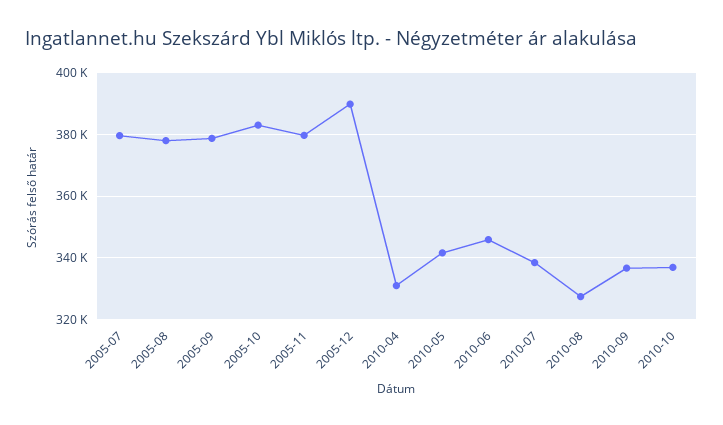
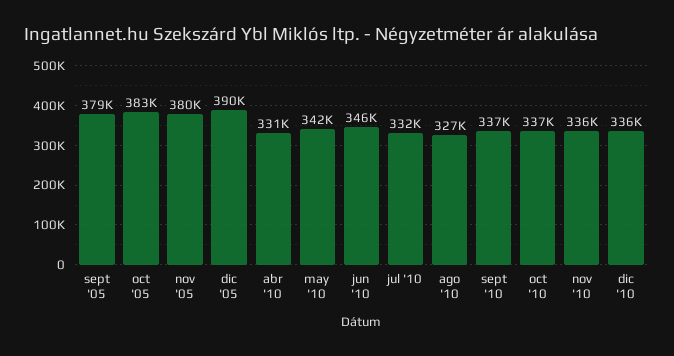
2005-07: 380000 -> none
2005-08: 378000 -> none
2010-07: 338000 -> 332000
nov '10: none -> 336000
dic '10: none -> 336000

